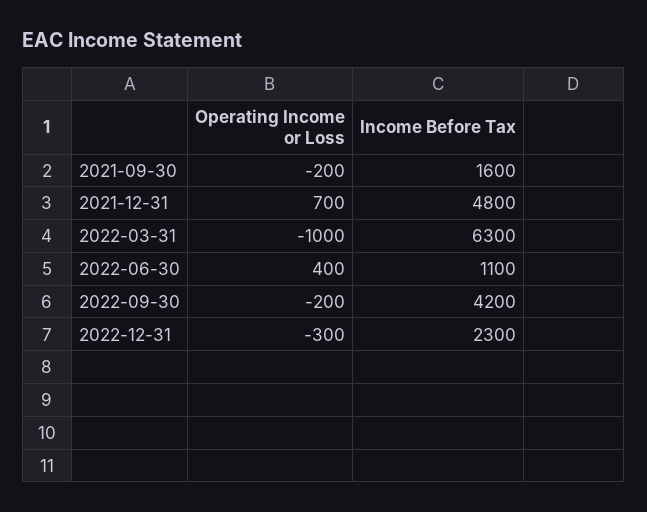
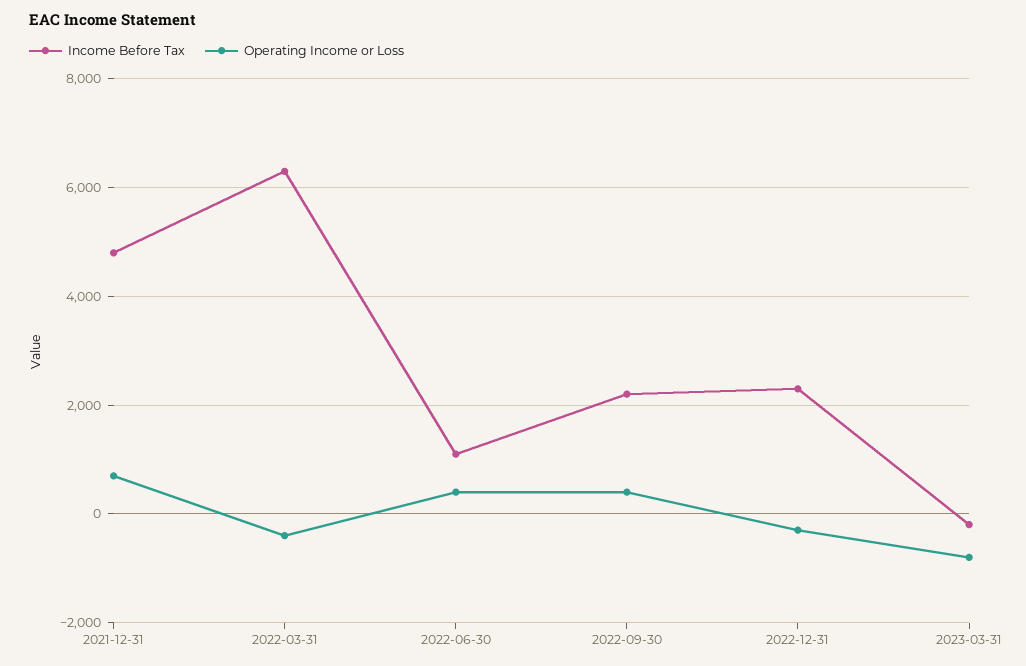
Operating Income or Loss, 2021-09-30: -200 -> none
Income Before Tax, 2021-09-30: 1600 -> none
Operating Income or Loss, 2022-03-31: -1000 -> -400
Operating Income or Loss, 2022-09-30: -200 -> 400
Income Before Tax, 2022-09-30: 4200 -> 2200
Income Before Tax, 2023-03-31: none -> -200
Operating Income or Loss, 2023-03-31: none -> -800

